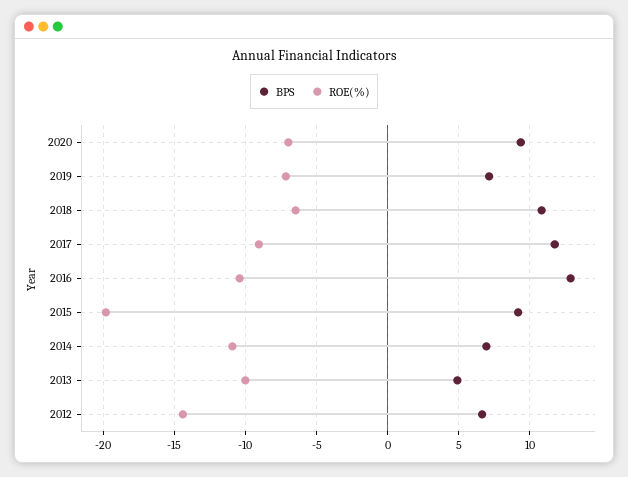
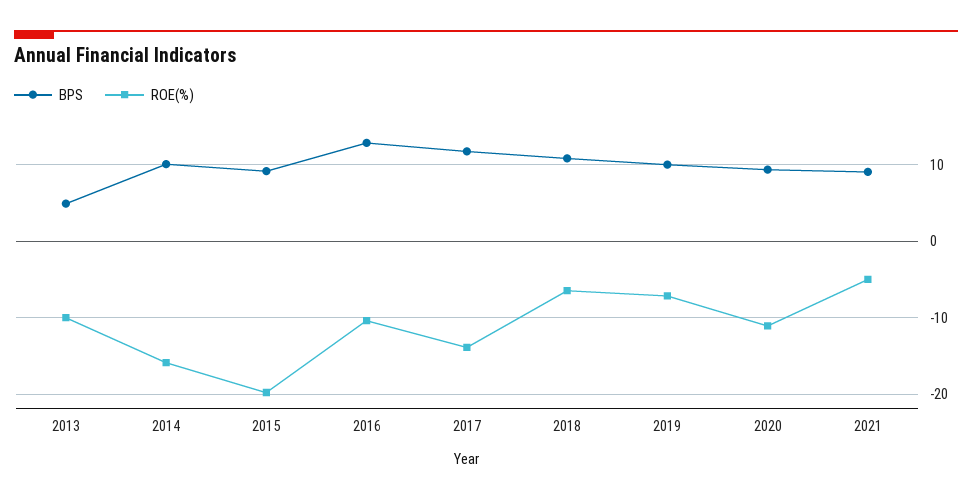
ROE(%), 2020: -7 -> -11
BPS, 2019: 7 -> 10
ROE(%), 2017: -9 -> -14
BPS, 2014: 7 -> 10
ROE(%), 2014: -11 -> -16
BPS, 2012: 6.5 -> none
ROE(%), 2012: -14.5 -> none
BPS, 2021: none -> 9
ROE(%), 2021: none -> -5

